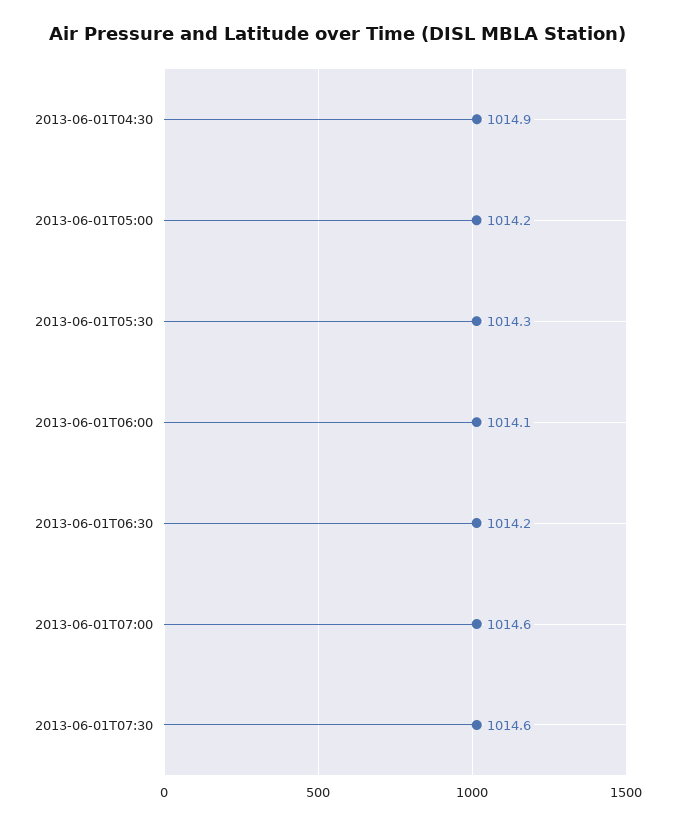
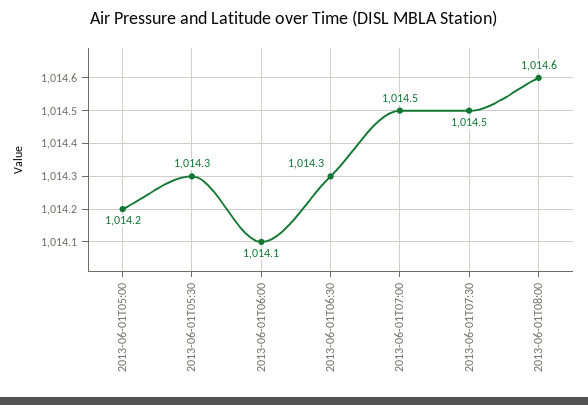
2013-06-01T04:30: 1014.9 -> none
2013-06-01T06:30: 1014.2 -> 1014.3
2013-06-01T07:00: 1014.6 -> 1014.5
2013-06-01T07:30: 1014.6 -> 1014.5
2013-06-01T08:00: none -> 1014.6

